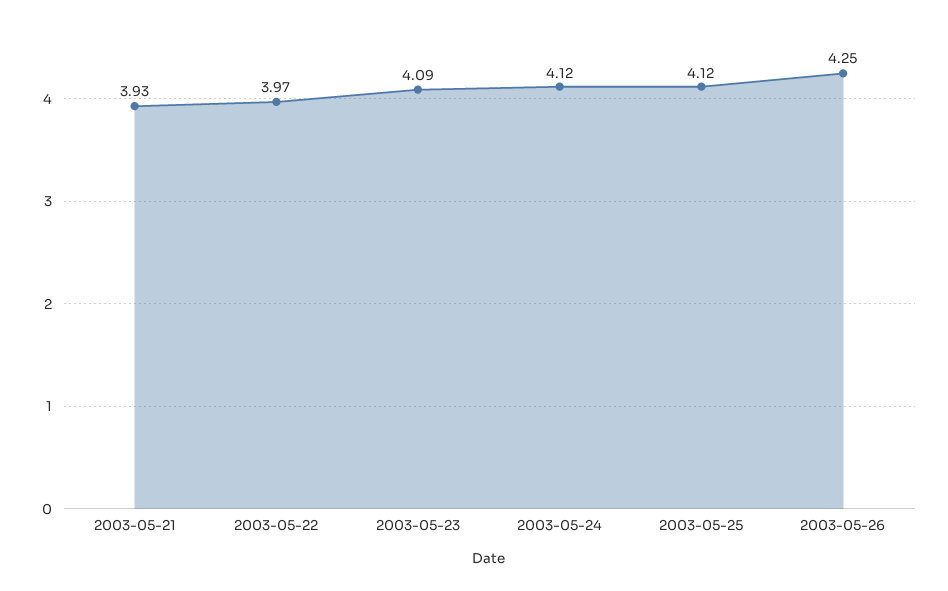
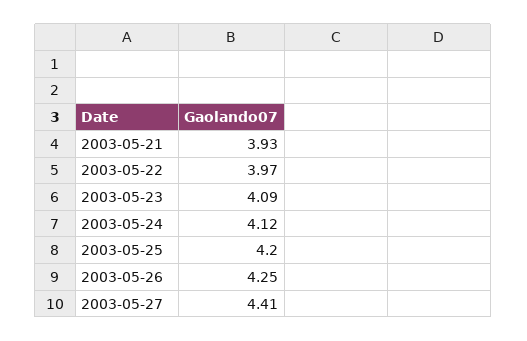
2003-05-25: 4.12 -> 4.2
2003-05-27: none -> 4.41

